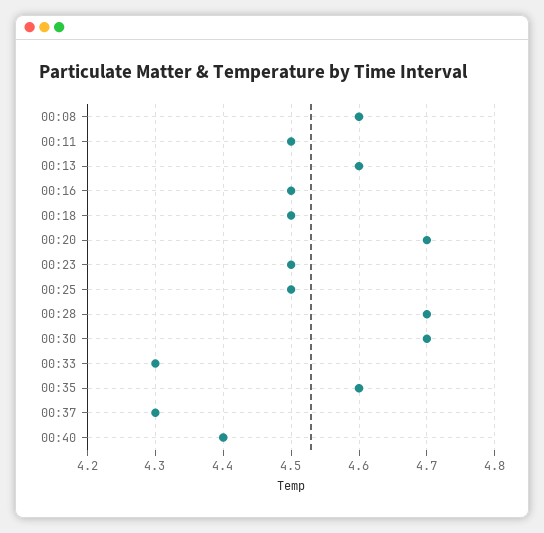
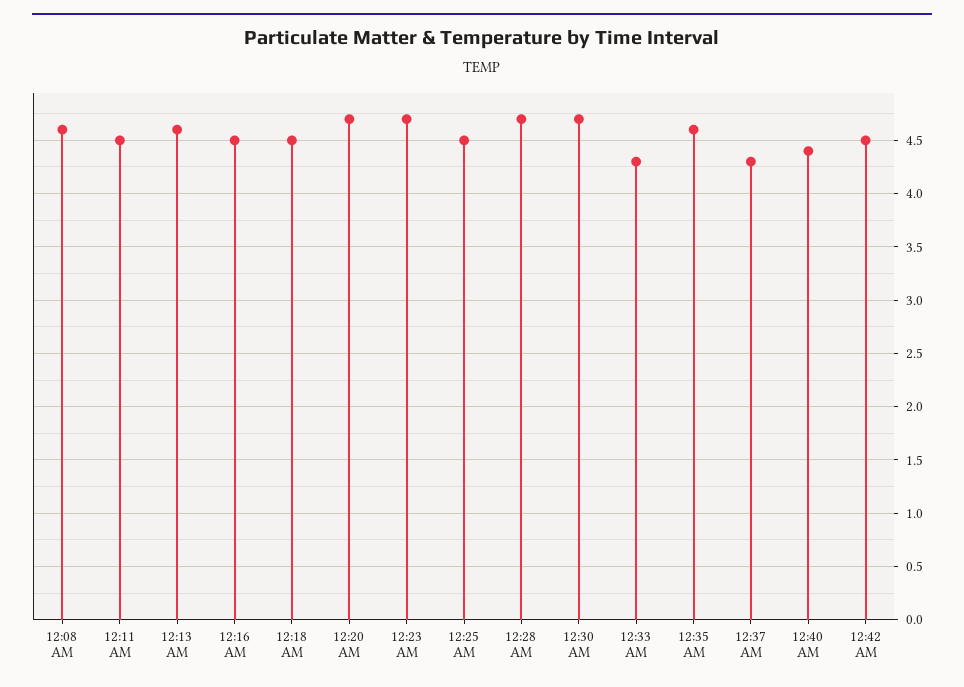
00:23: 4.5 -> 4.7
12:42 AM: none -> 4.5

